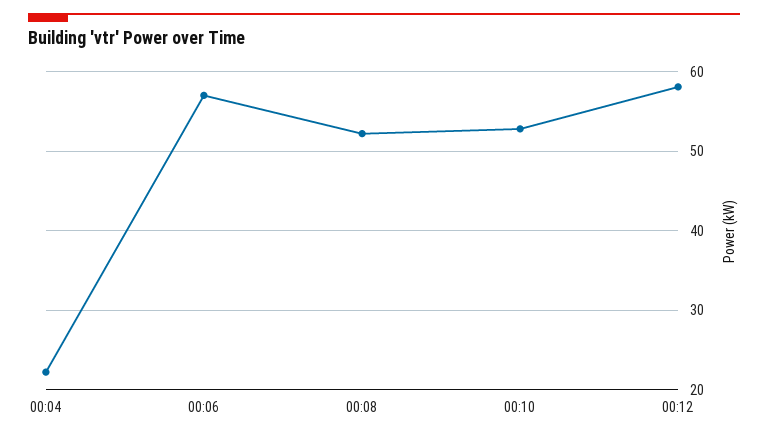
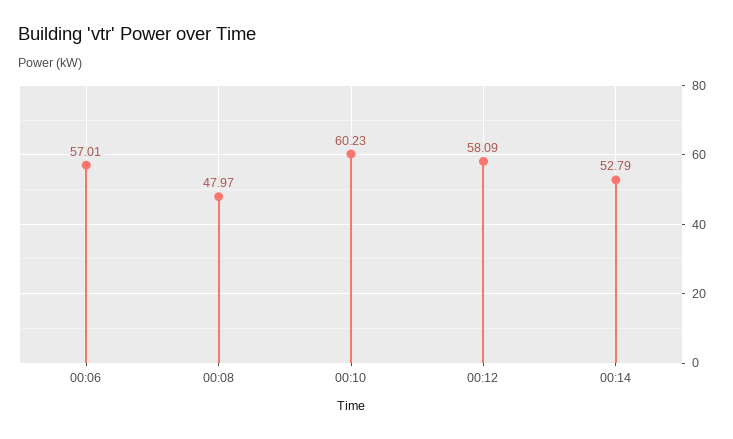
00:04: 22 -> none
00:08: 52 -> 47.97
00:10: 53 -> 60.23
00:14: none -> 52.79

